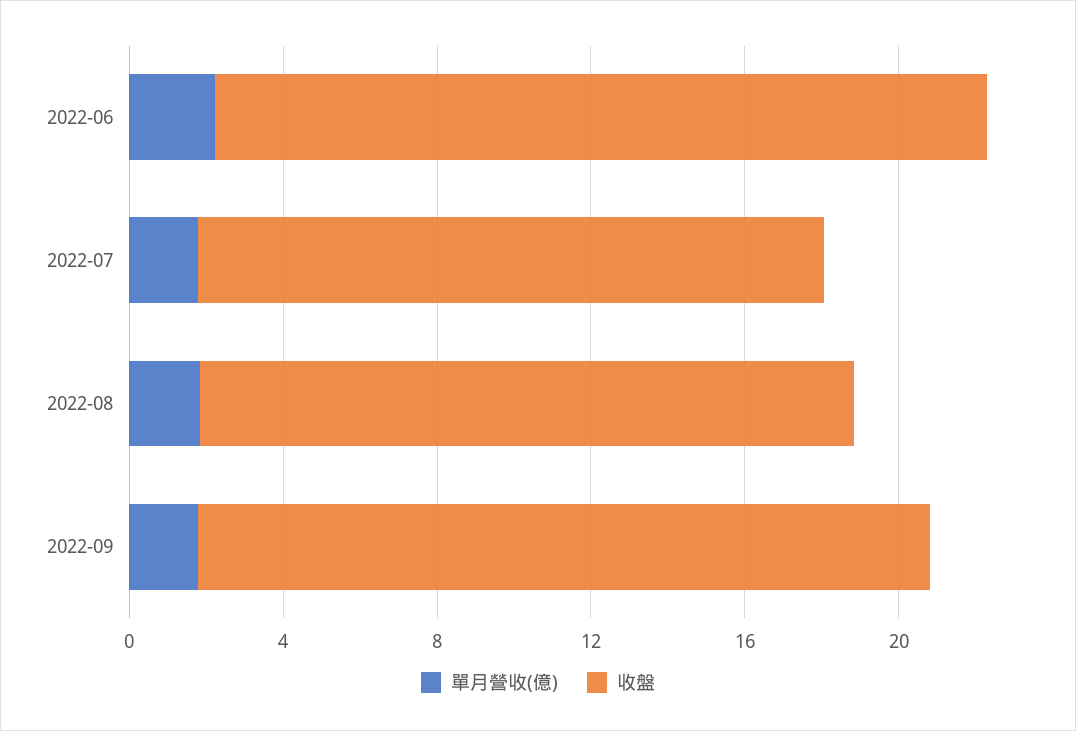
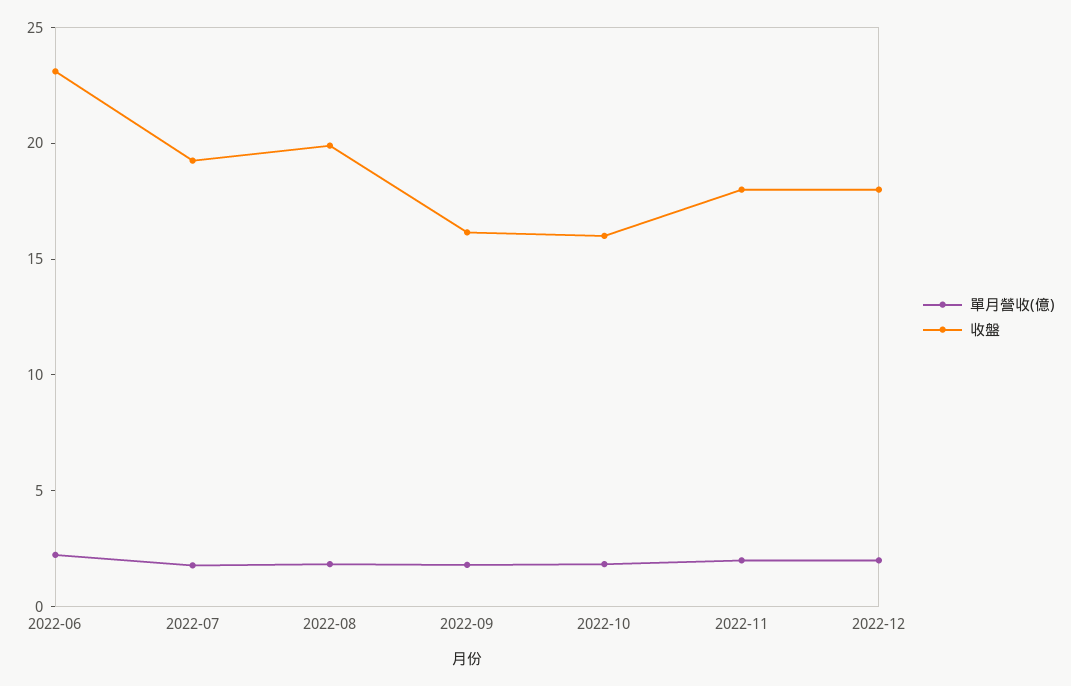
收盤, 2022-06: 20 -> 23
收盤, 2022-07: 16 -> 19
收盤, 2022-08: 17 -> 20
收盤, 2022-09: 19 -> 16
單月營收(億), 2022-10: none -> 2
收盤, 2022-10: none -> 16
單月營收(億), 2022-11: none -> 2
收盤, 2022-11: none -> 18
單月營收(億), 2022-12: none -> 2
收盤, 2022-12: none -> 18

